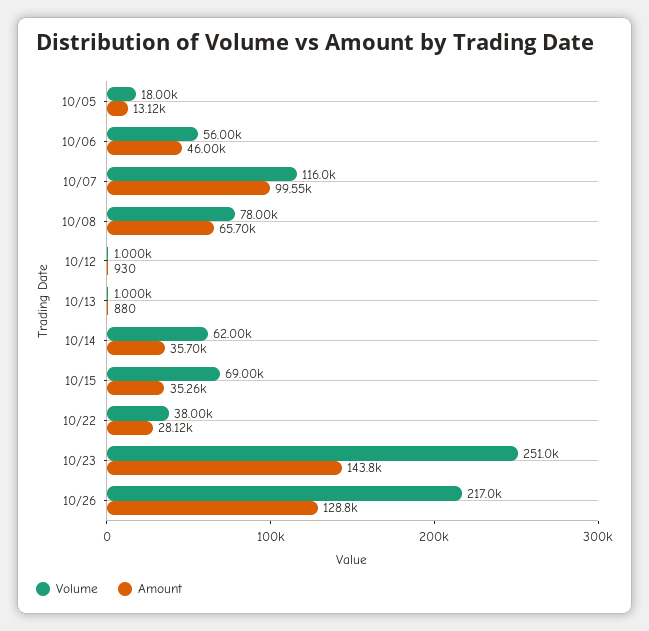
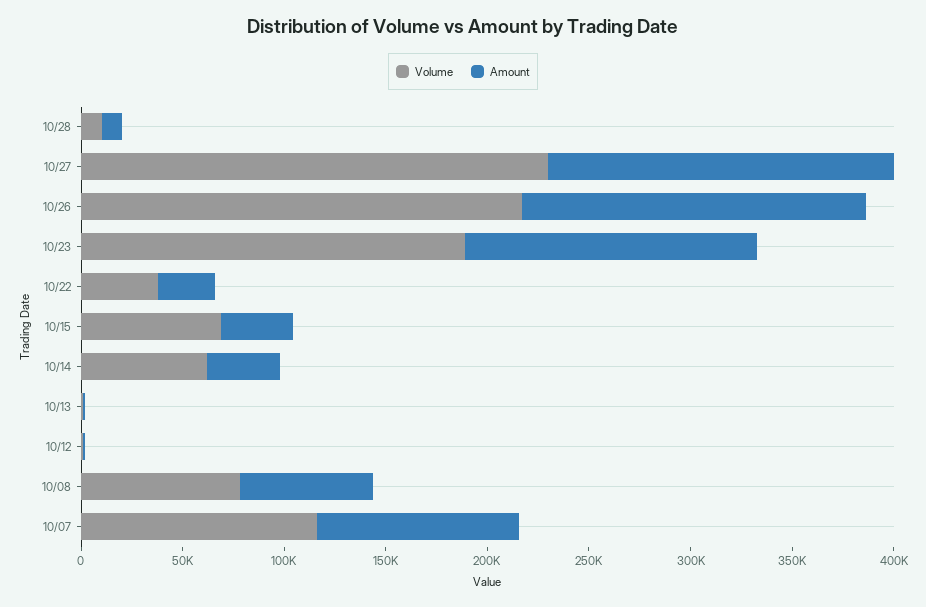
Volume, 10/05: 18000 -> none
Amount, 10/05: 13120 -> none
Volume, 10/06: 56000 -> none
Amount, 10/06: 46000 -> none
Volume, 10/23: 251000 -> 190000
Amount, 10/26: 128800 -> 170000
Volume, 10/28: none -> 10000
Amount, 10/28: none -> 10000
Volume, 10/27: none -> 230000
Amount, 10/27: none -> 170000

